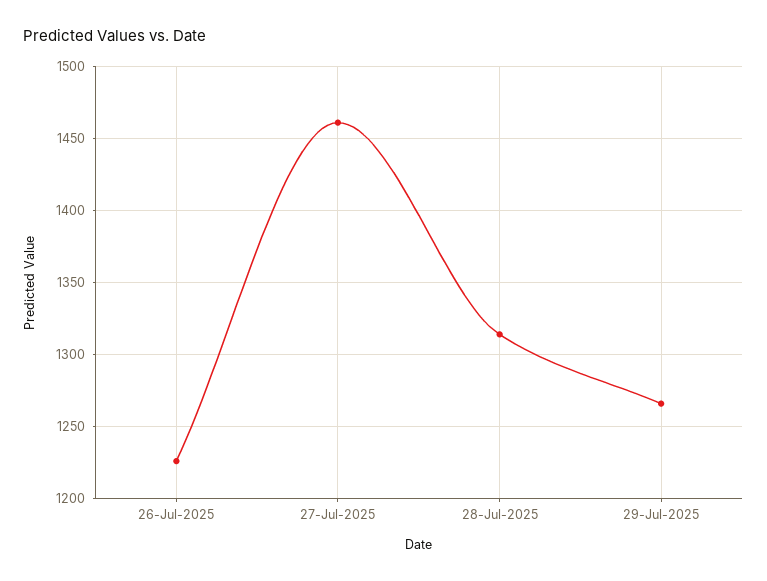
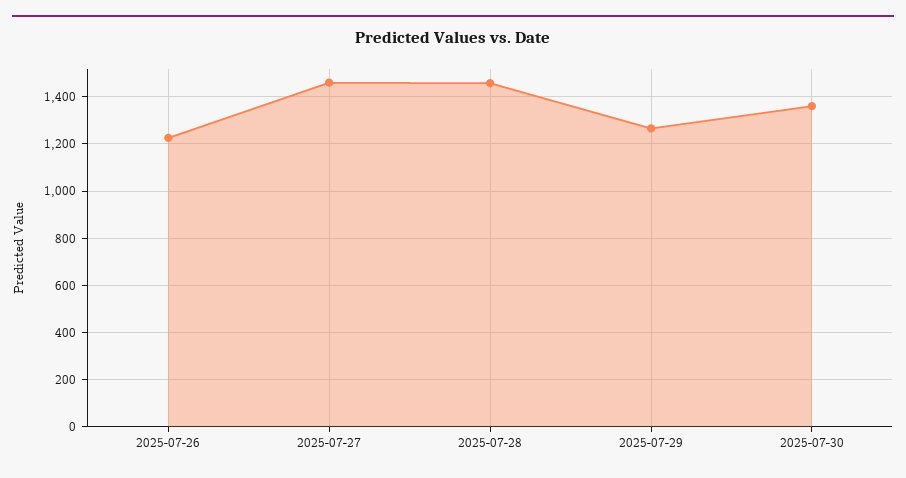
28-Jul-2025: 1315 -> 1450
2025-07-30: none -> 1350

